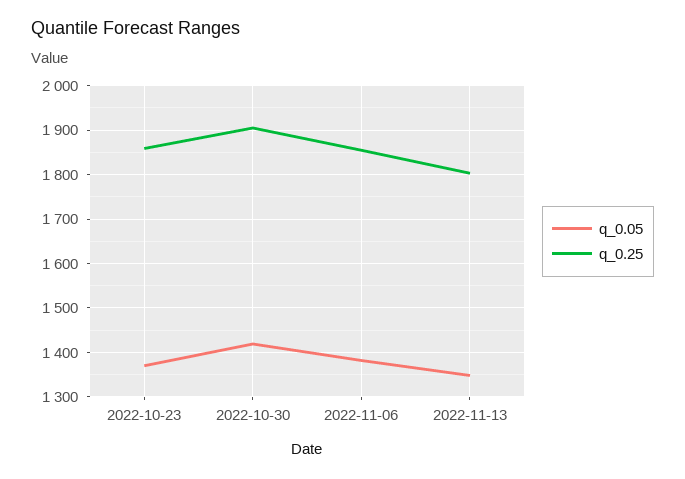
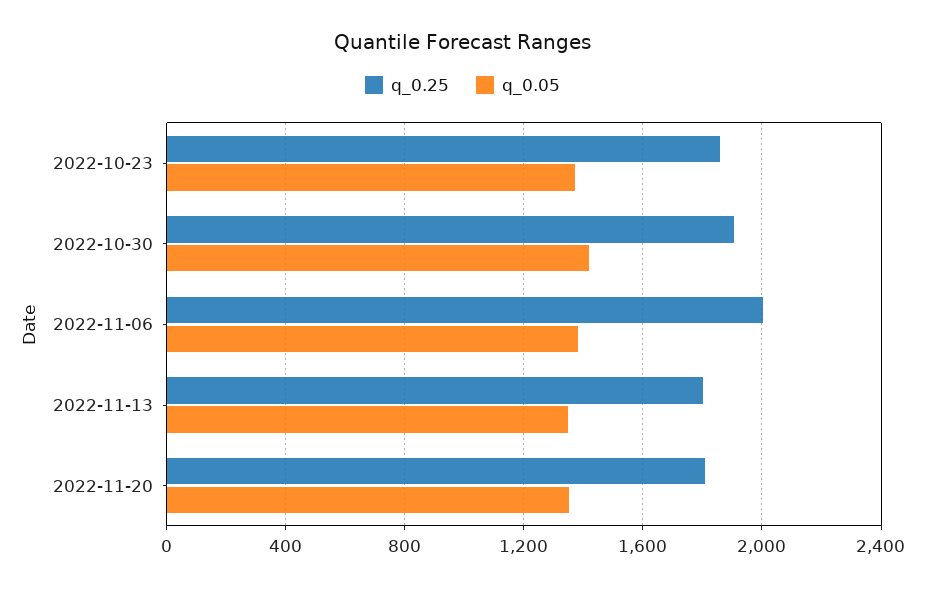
q_0.25, 2022-11-06: 1860 -> 2000
q_0.25, 2022-11-20: none -> 1800
q_0.05, 2022-11-20: none -> 1350

